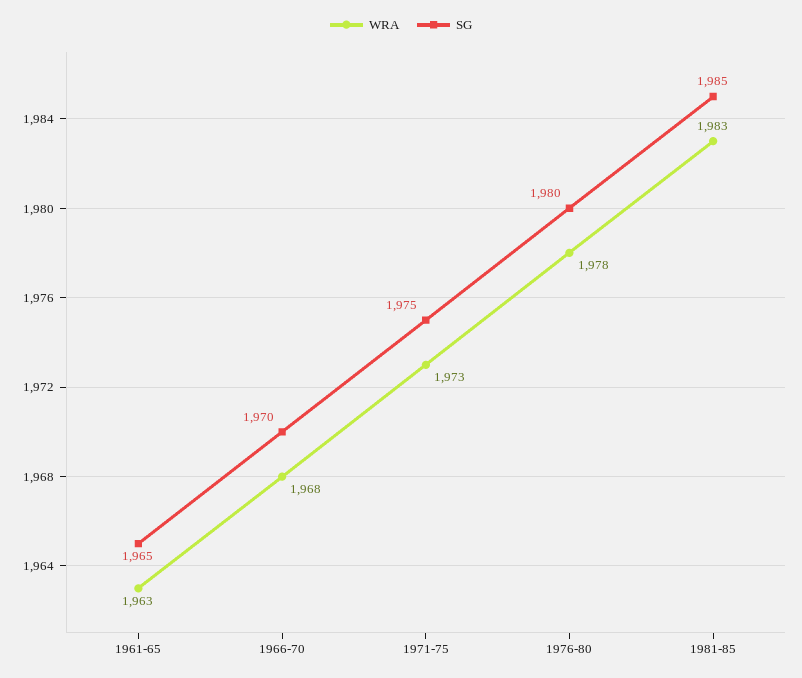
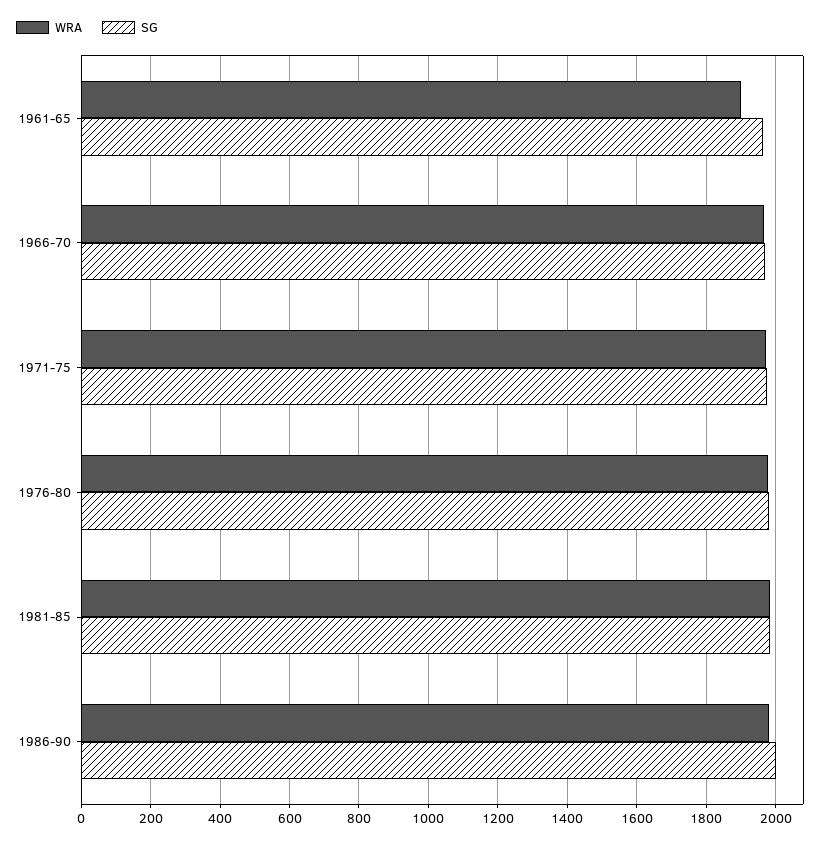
WRA, 1961-65: 1963 -> 1900
WRA, 1986-90: none -> 1980
SG, 1986-90: none -> 2000

